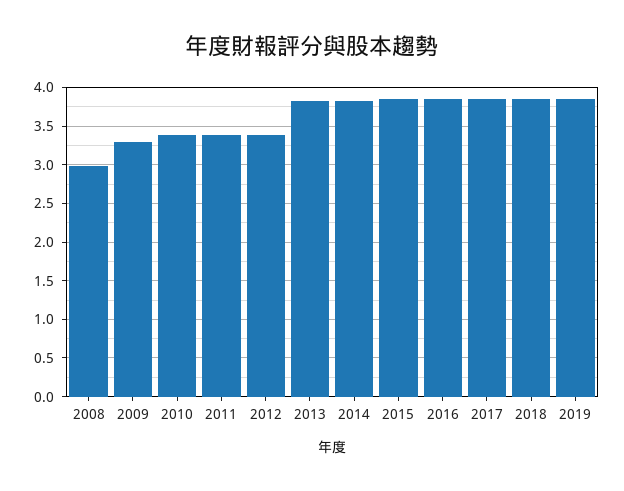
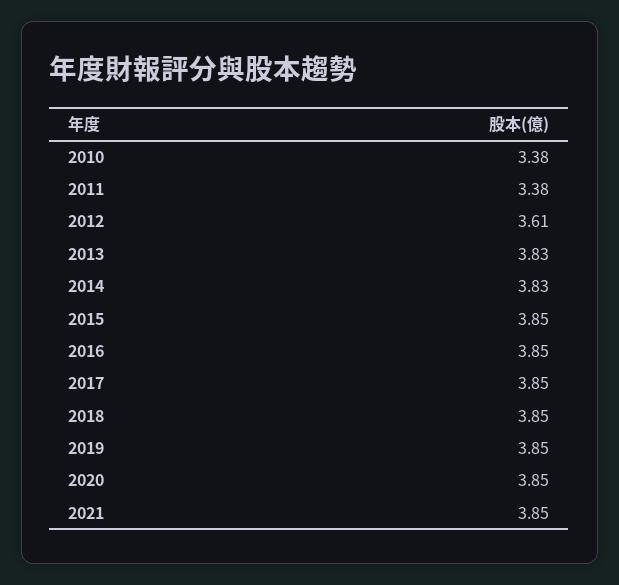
2008: 3 -> none
2009: 3.3 -> none
2012: 3.4 -> 3.61
2020: none -> 3.85
2021: none -> 3.85

